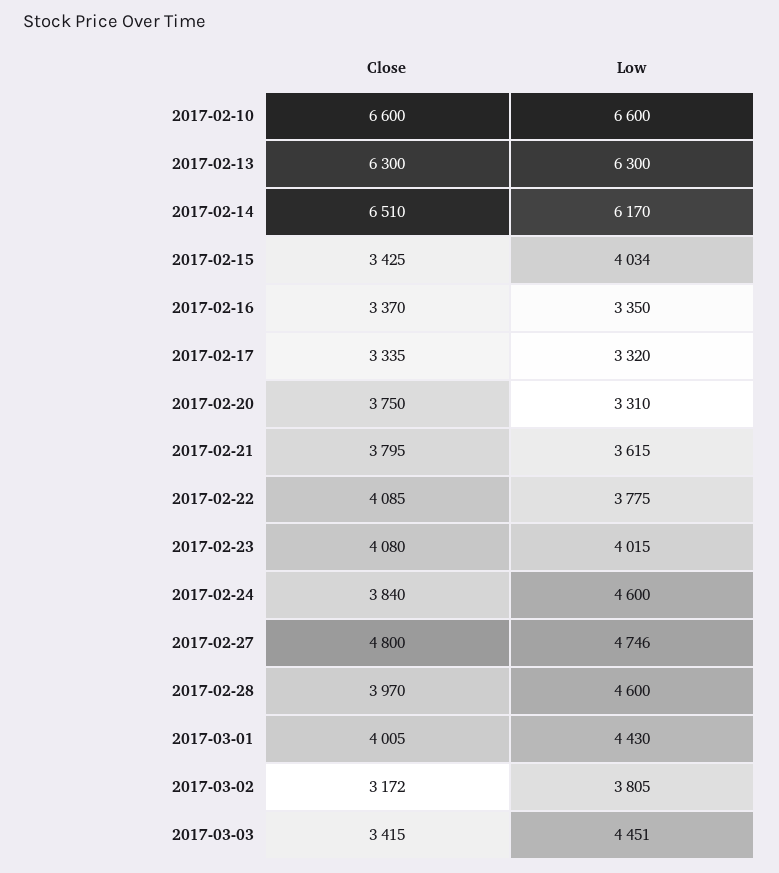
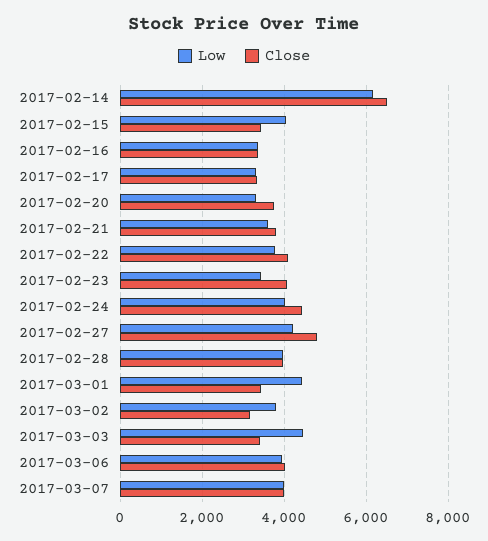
Close, 2017-02-10: 6600 -> none
Low, 2017-02-10: 6600 -> none
Close, 2017-02-13: 6300 -> none
Low, 2017-02-13: 6300 -> none
Low, 2017-02-23: 4015 -> 3400
Close, 2017-02-24: 3840 -> 4400
Low, 2017-02-24: 4600 -> 4000
Low, 2017-02-27: 4746 -> 4200
Low, 2017-02-28: 4600 -> 4000
Close, 2017-03-01: 4005 -> 3400
Low, 2017-03-06: none -> 4000
Close, 2017-03-06: none -> 4000
Low, 2017-03-07: none -> 4000
Close, 2017-03-07: none -> 4000

